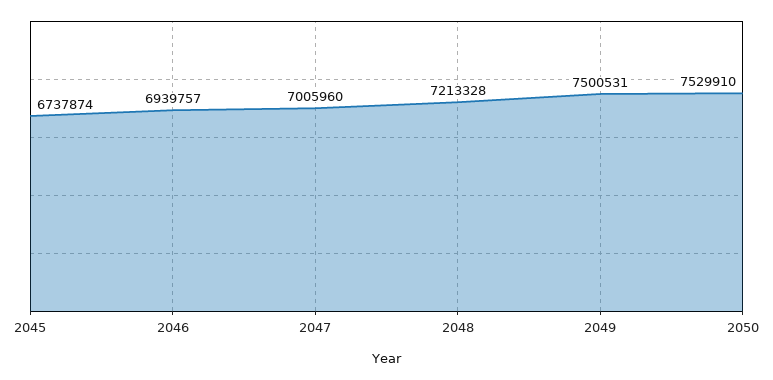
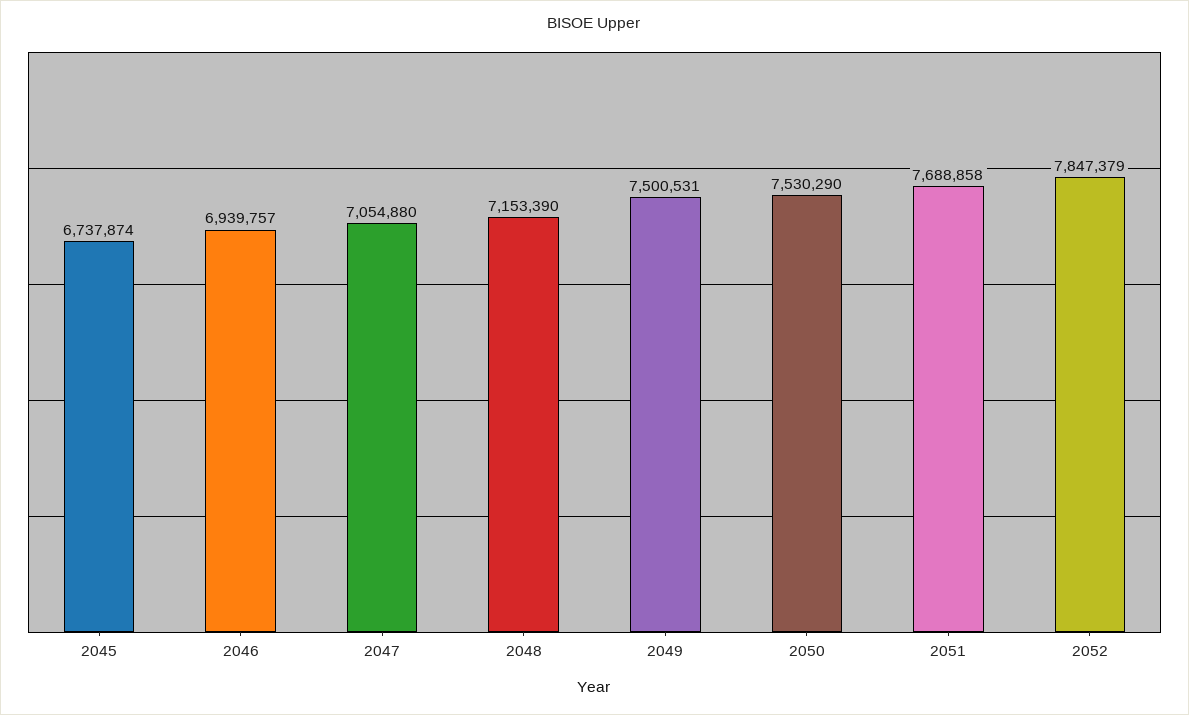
2047: 7005960 -> 7054880
2048: 7213328 -> 7153390
2050: 7529910 -> 7530290
2051: none -> 7688858
2052: none -> 7847379

